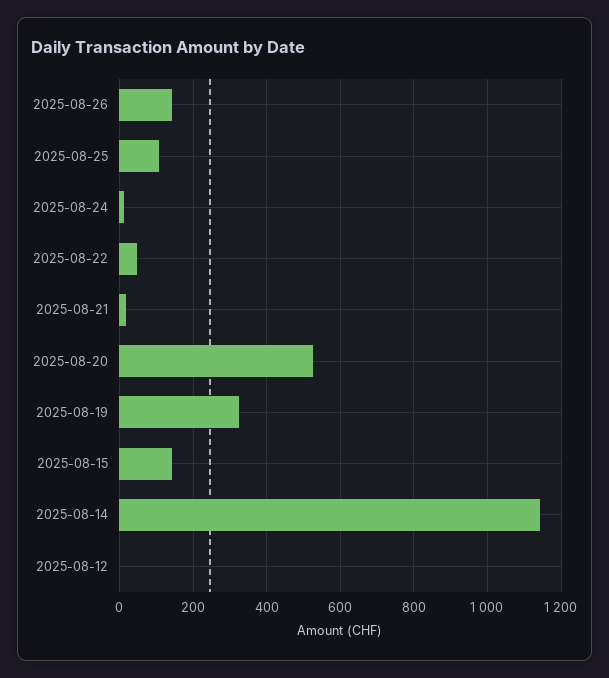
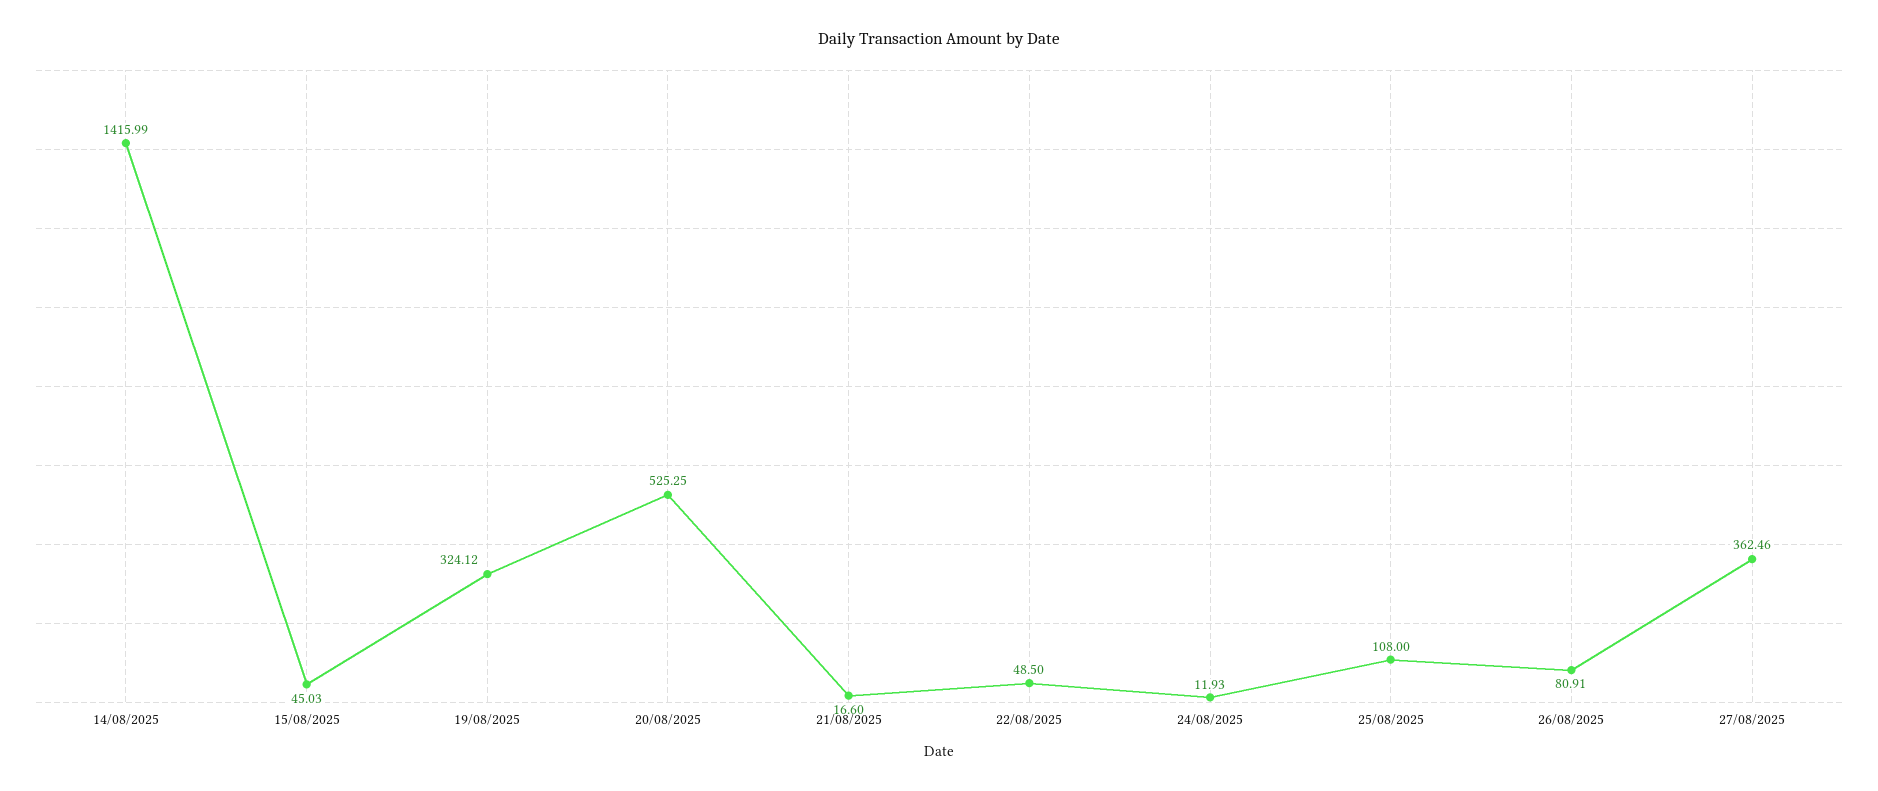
2025-08-26: 140 -> 80.91
2025-08-15: 140 -> 45.03
2025-08-14: 1140 -> 1415.99
2025-08-12: 0 -> none
27/08/2025: none -> 362.46

